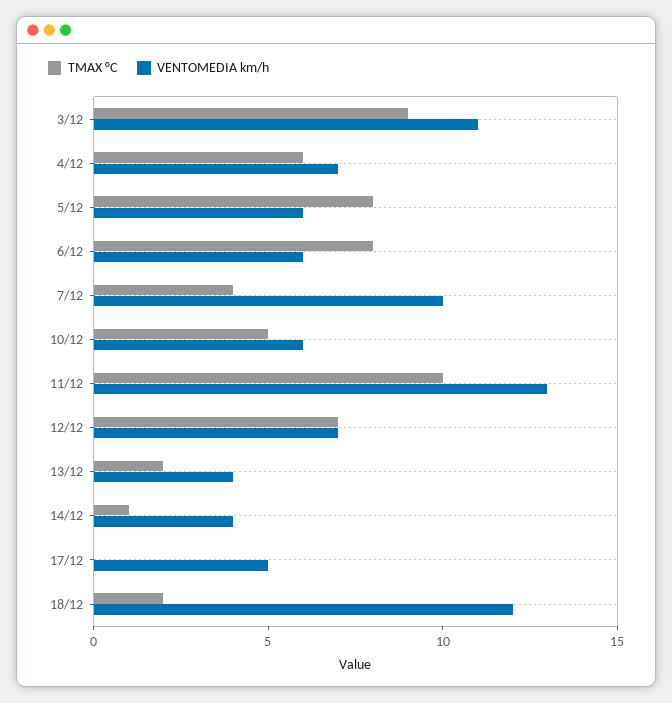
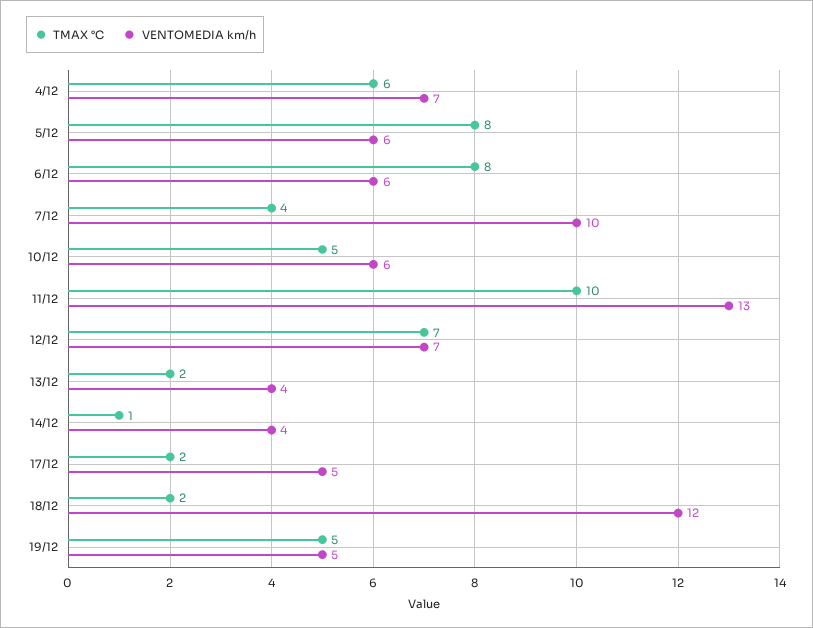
TMAX °C, 3/12: 9 -> none
VENTOMEDIA km/h, 3/12: 11 -> none
TMAX °C, 17/12: 0 -> 2
TMAX °C, 19/12: none -> 5
VENTOMEDIA km/h, 19/12: none -> 5

